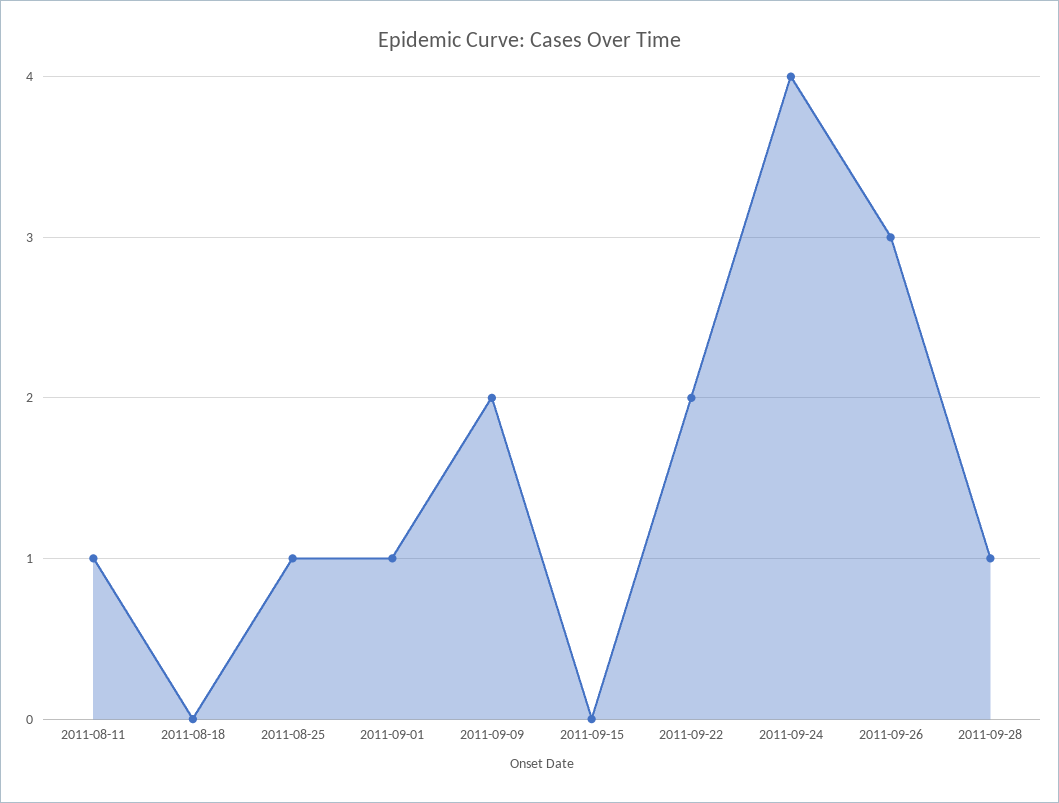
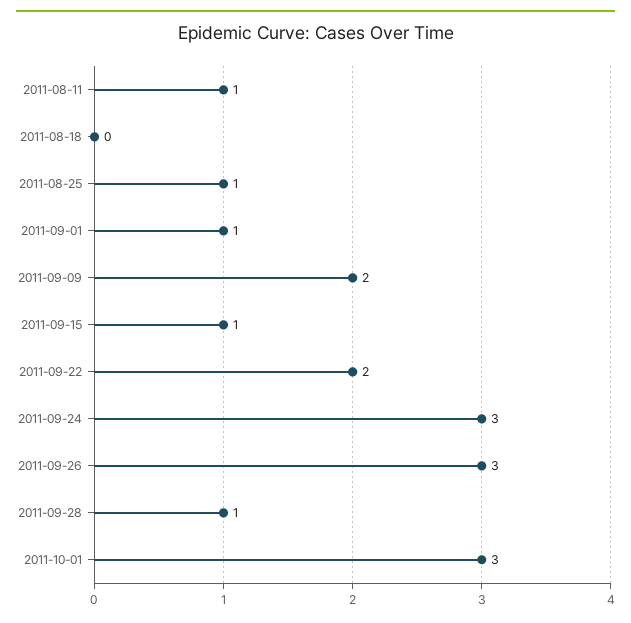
2011-09-15: 0 -> 1
2011-09-24: 4 -> 3
2011-10-01: none -> 3

